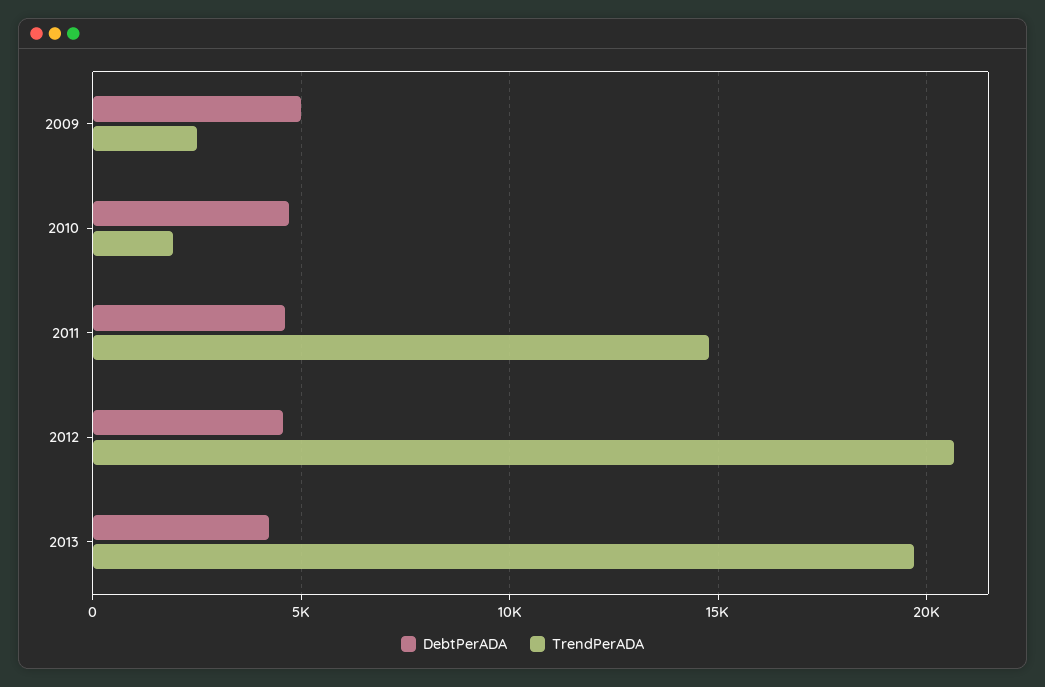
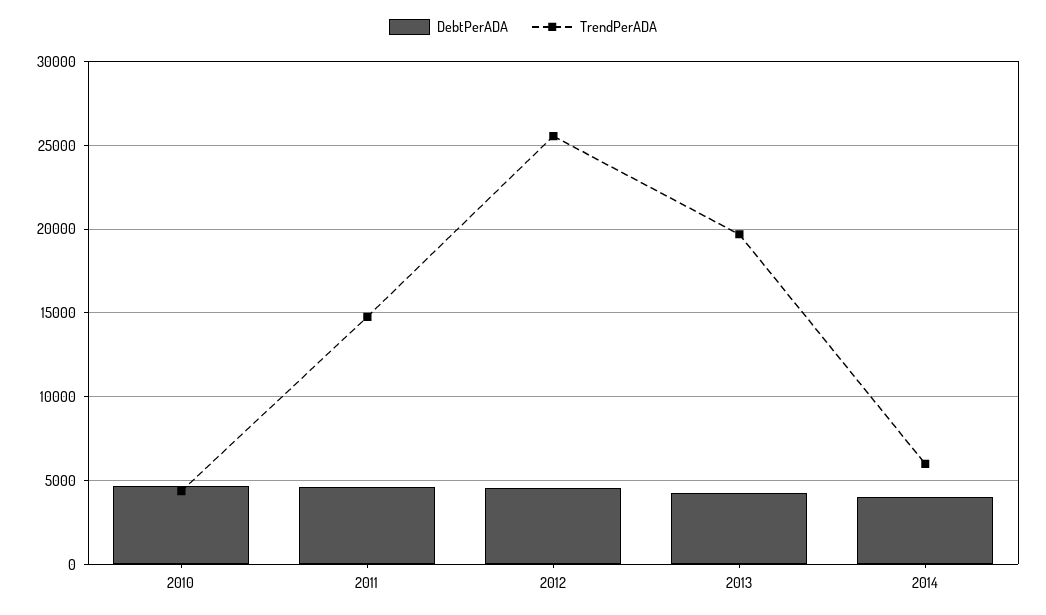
DebtPerADA, 2009: 5000 -> none
TrendPerADA, 2009: 2500 -> none
TrendPerADA, 2010: 2000 -> 4500
TrendPerADA, 2012: 20500 -> 25500
DebtPerADA, 2014: none -> 4000
TrendPerADA, 2014: none -> 6000

